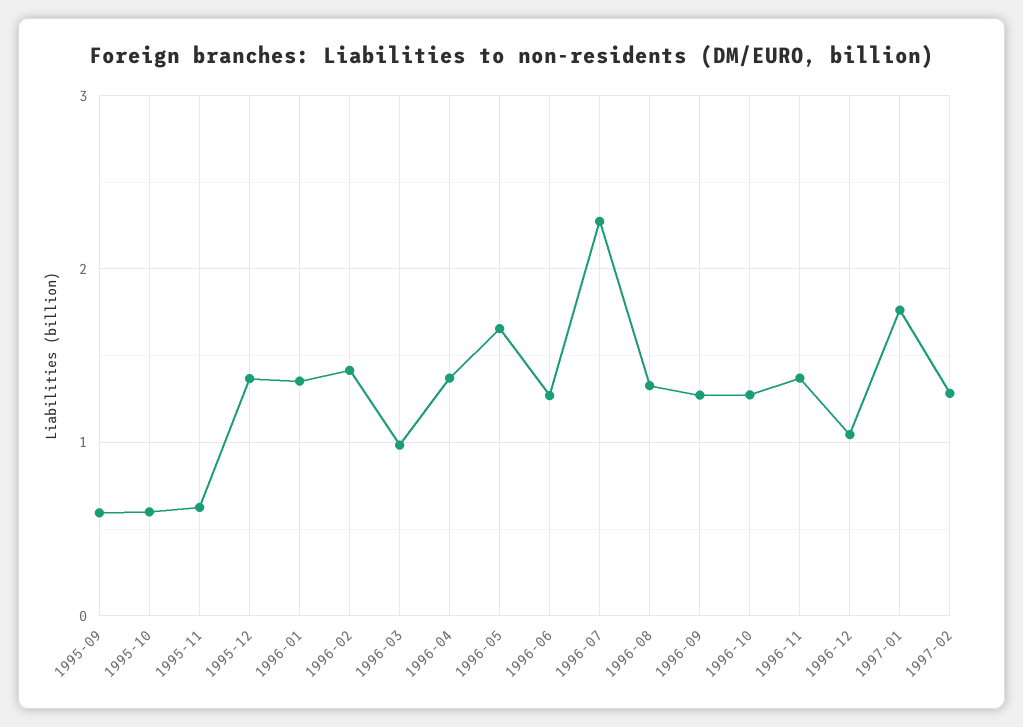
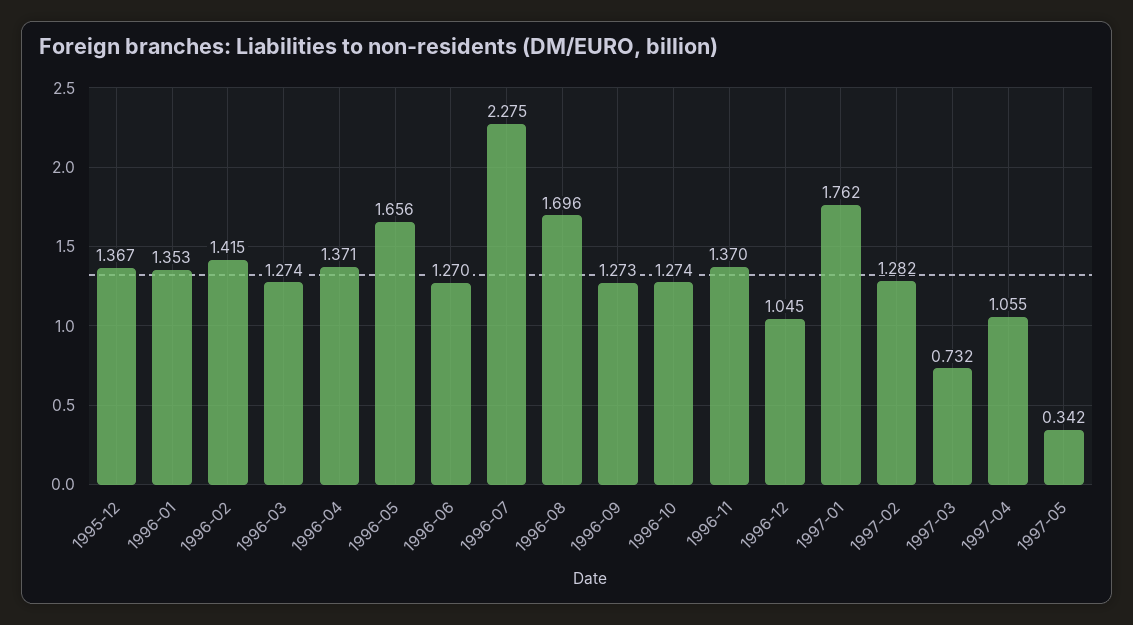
1995-09: 0.6 -> none
1995-10: 0.6 -> none
1995-11: 0.6 -> none
1996-03: 1 -> 1.274
1996-08: 1.3 -> 1.696
1997-03: none -> 0.732
1997-04: none -> 1.055
1997-05: none -> 0.342

